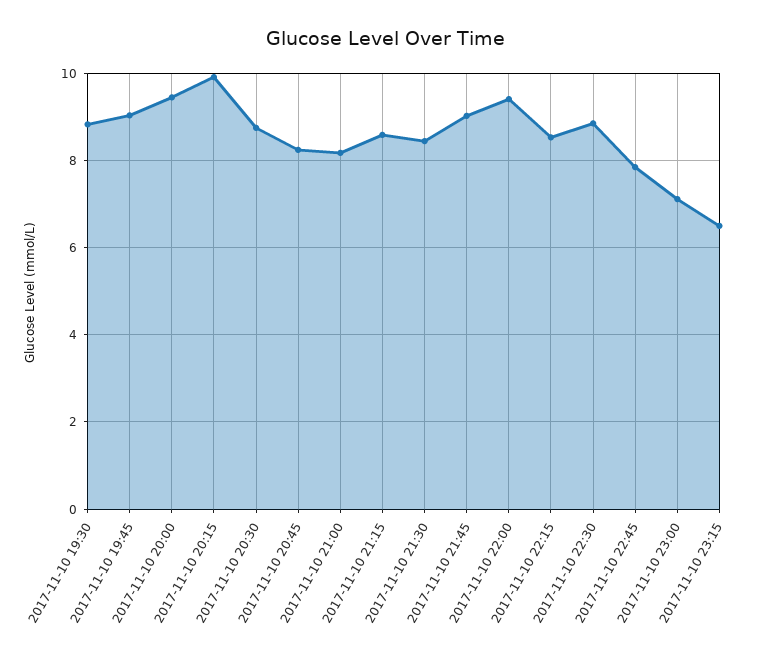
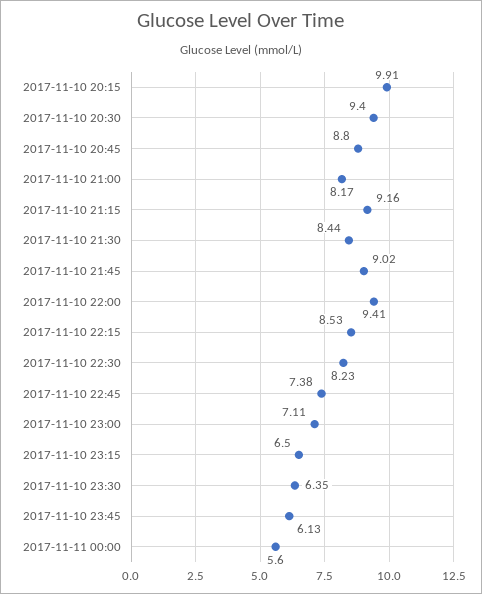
2017-11-10 19:30: 8.8 -> none
2017-11-10 19:45: 9 -> none
2017-11-10 20:00: 9.4 -> none
2017-11-10 20:30: 8.8 -> 9.4
2017-11-10 20:45: 8.2 -> 8.8
2017-11-10 21:15: 8.6 -> 9.16
2017-11-10 22:30: 8.8 -> 8.23
2017-11-10 22:45: 7.8 -> 7.38
2017-11-10 23:30: none -> 6.35
2017-11-10 23:45: none -> 6.13
2017-11-11 00:00: none -> 5.6

